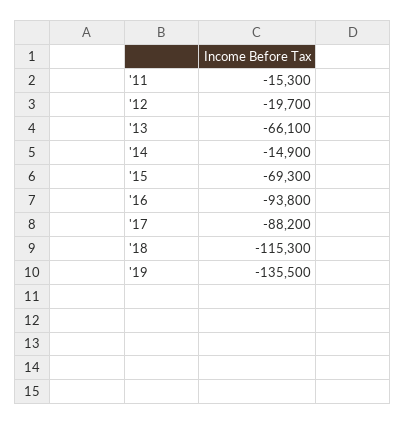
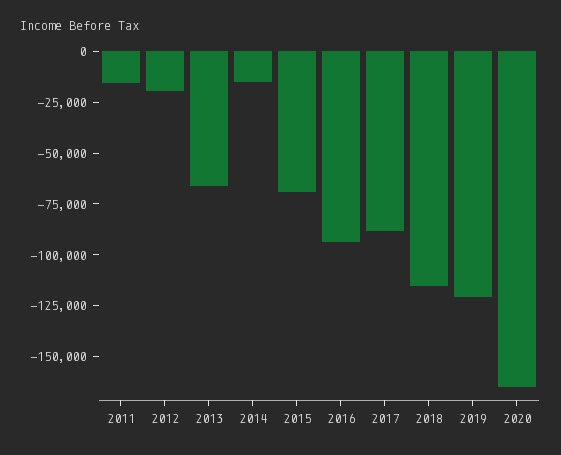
'19: -135500 -> -120000
2020: none -> -165000

